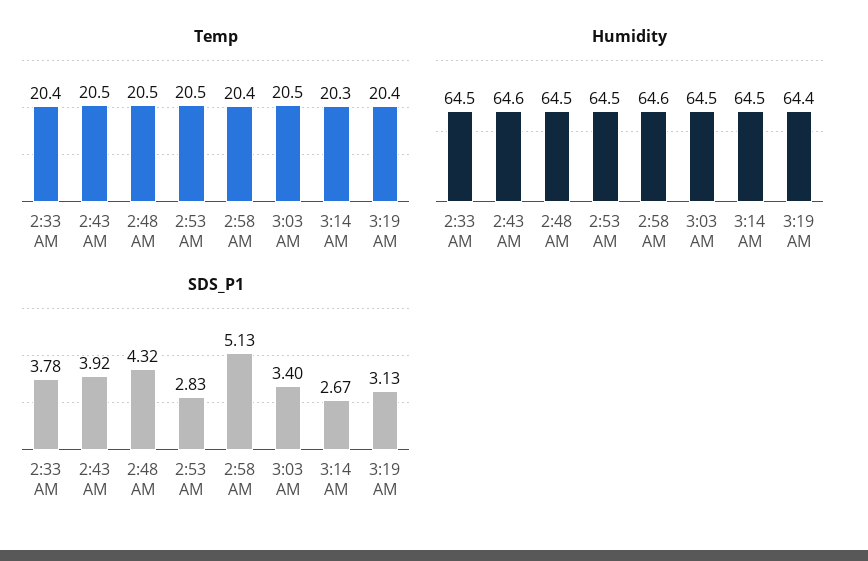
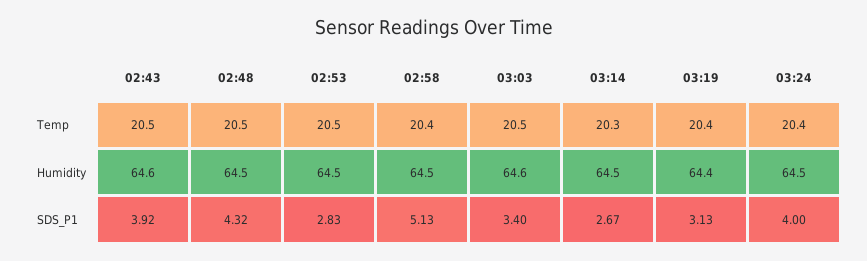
Temp, 2:33 AM: 20.4 -> none
Humidity, 2:33 AM: 64.5 -> none
Humidity, 2:58 AM: 64.6 -> 64.5
Humidity, 3:03 AM: 64.5 -> 64.6
SDS_P1, 2:33 AM: 3.78 -> none
Temp, 03:24: none -> 20.4
Humidity, 03:24: none -> 64.5
SDS_P1, 03:24: none -> 4

